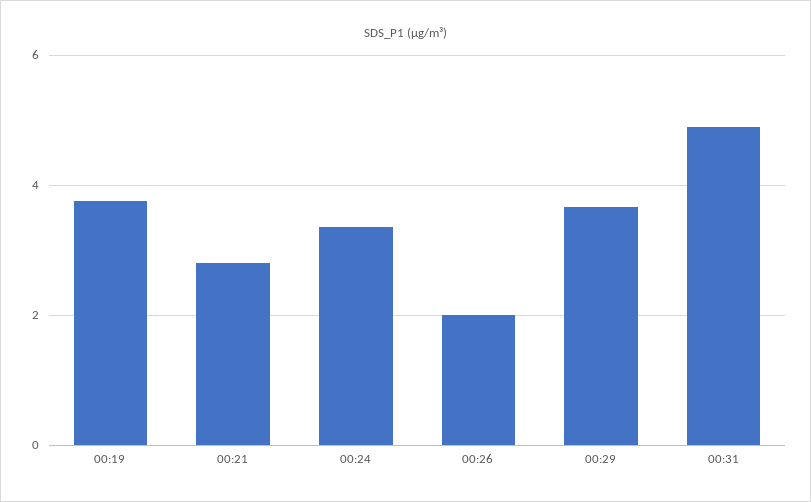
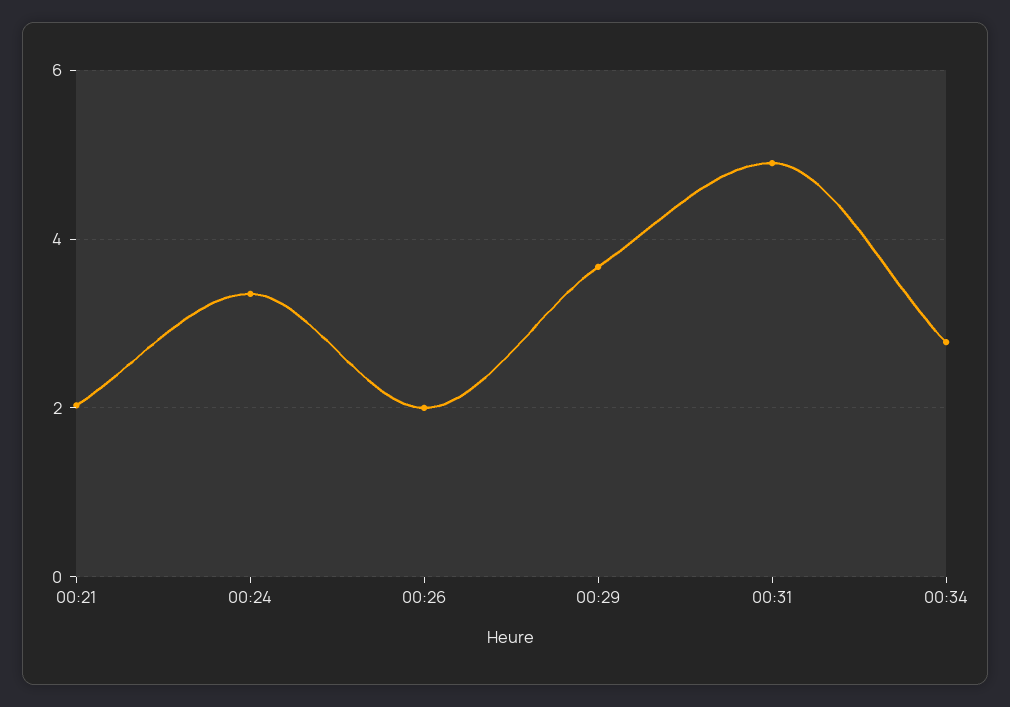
00:19: 3.8 -> none
00:21: 2.8 -> 2
00:34: none -> 2.8

